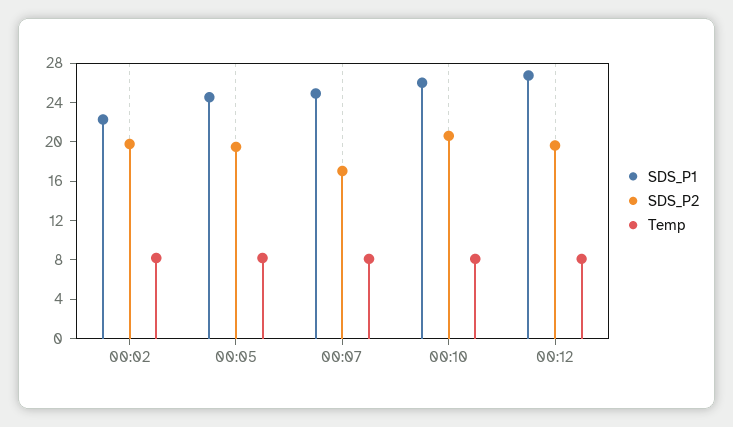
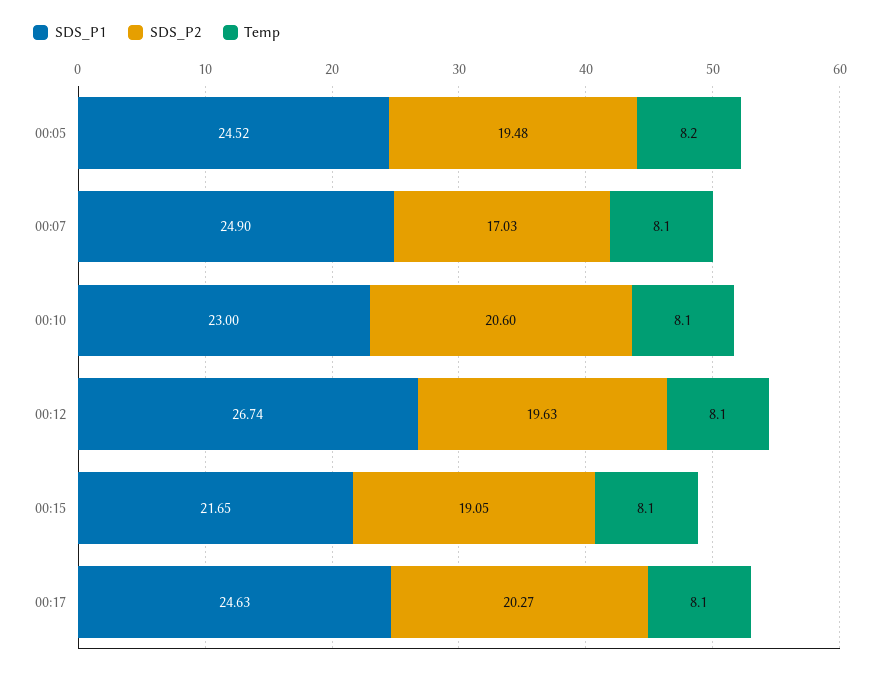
SDS_P1, 00:02: 22 -> none
SDS_P2, 00:02: 20 -> none
Temp, 00:02: 8 -> none
SDS_P1, 00:10: 26 -> 23
SDS_P1, 00:15: none -> 21.65
SDS_P2, 00:15: none -> 19.05
Temp, 00:15: none -> 8.1
SDS_P1, 00:17: none -> 24.63
SDS_P2, 00:17: none -> 20.27
Temp, 00:17: none -> 8.1

